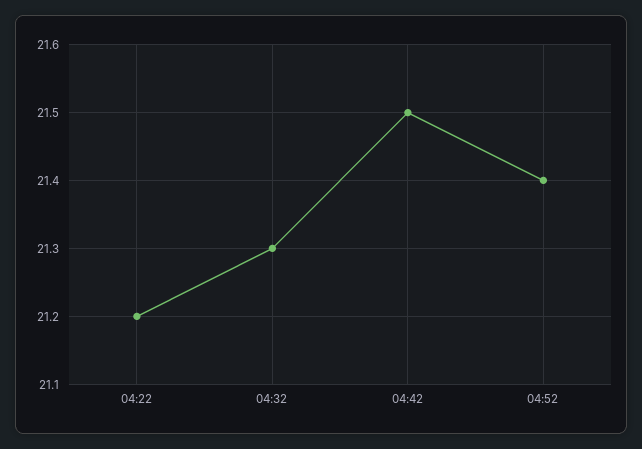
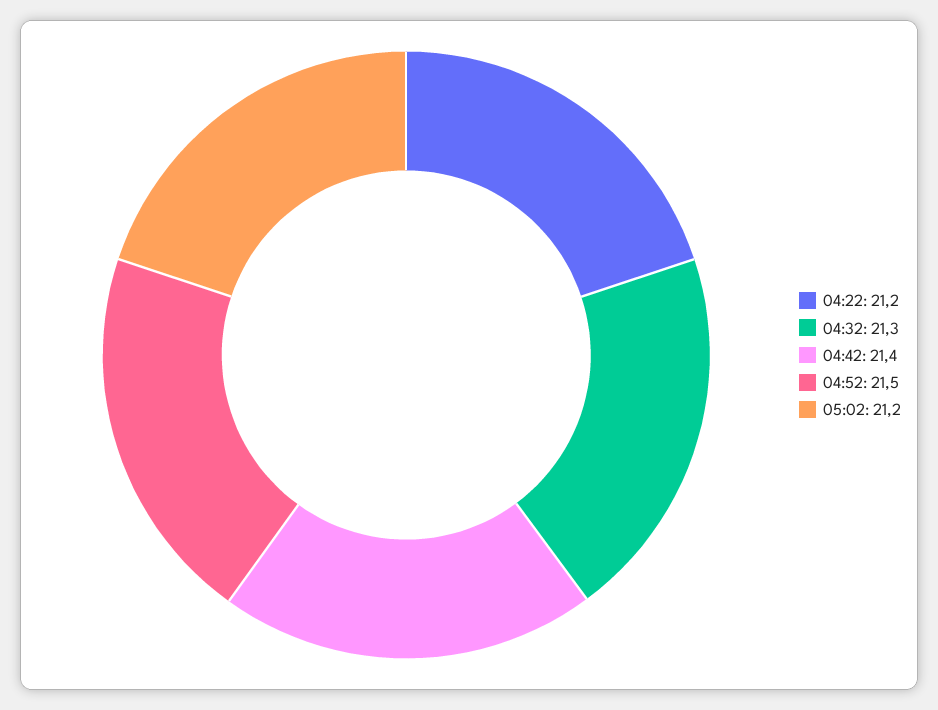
04:42: 21.5 -> 21.4
04:52: 21.4 -> 21.5
05:02: none -> 21.2

